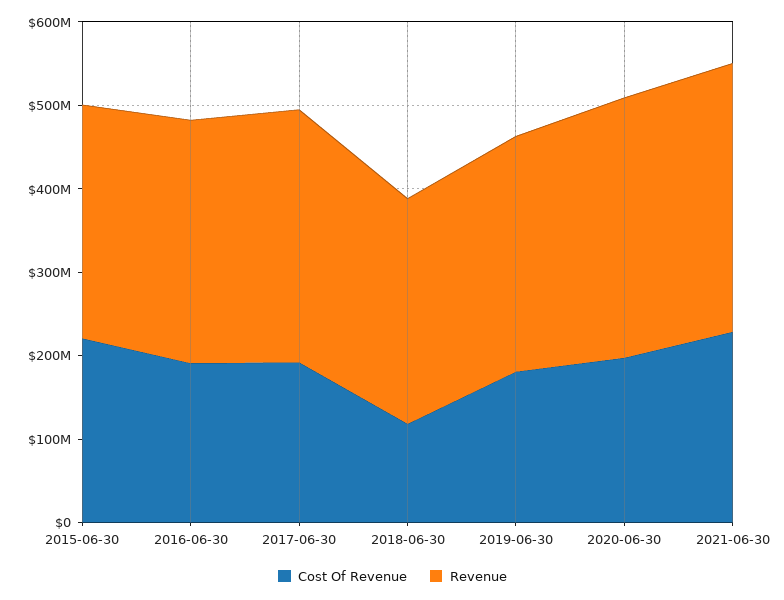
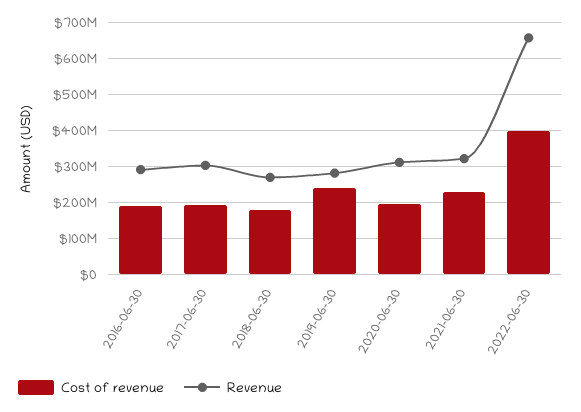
Cost Of Revenue, 2015-06-30: 220000000 -> none
Revenue, 2015-06-30: 280000000 -> none
Cost Of Revenue, 2018-06-30: 120000000 -> 180000000
Cost Of Revenue, 2019-06-30: 180000000 -> 240000000
Cost Of Revenue, 2022-06-30: none -> 400000000
Revenue, 2022-06-30: none -> 660000000

